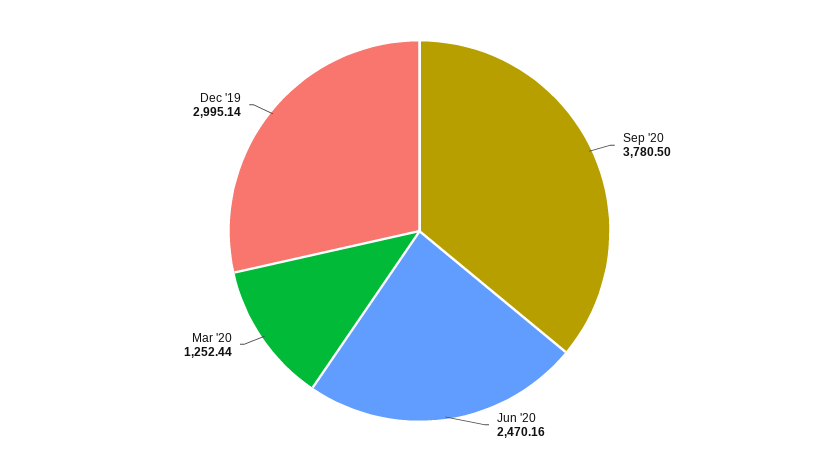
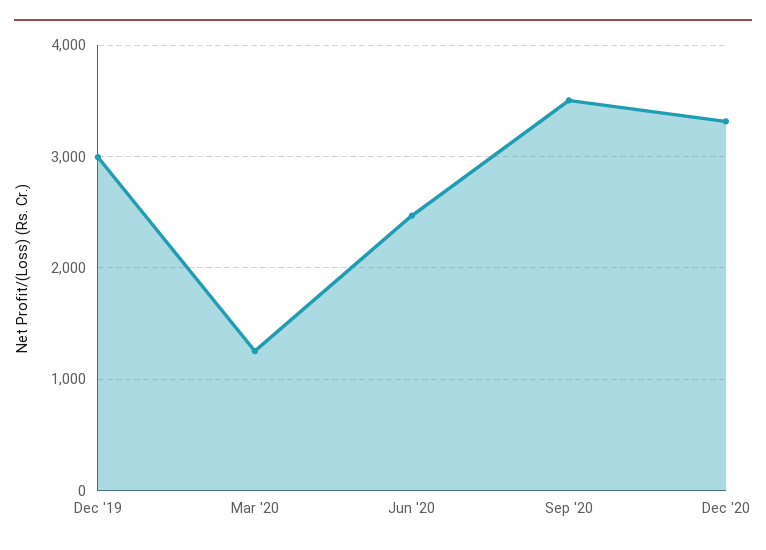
Sep '20: 3780.5 -> 3500
Dec '20: none -> 3300

